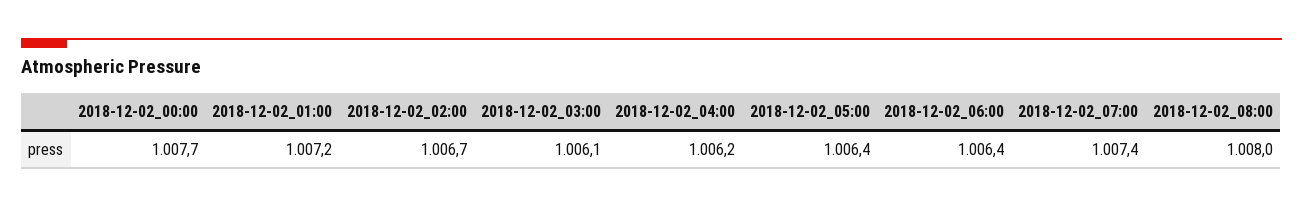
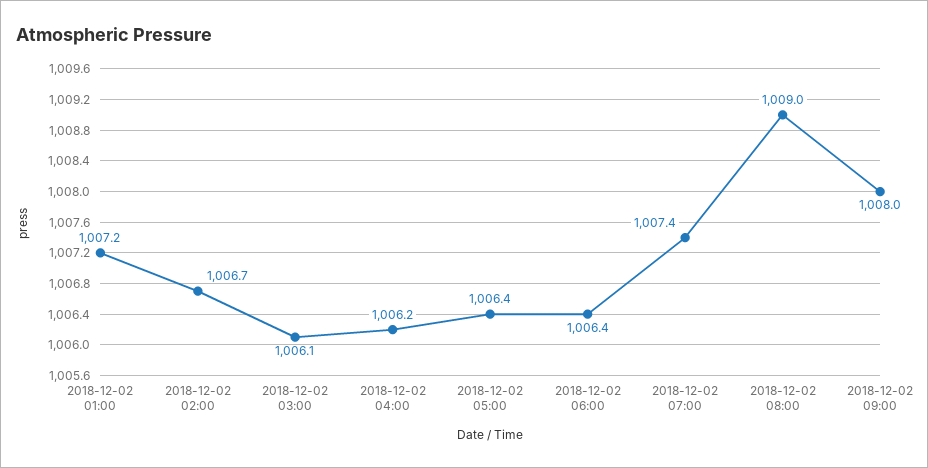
2018-12-02_00:00: 1007.7 -> none
2018-12-02_08:00: 1008 -> 1009
2018-12-02 09:00: none -> 1008

